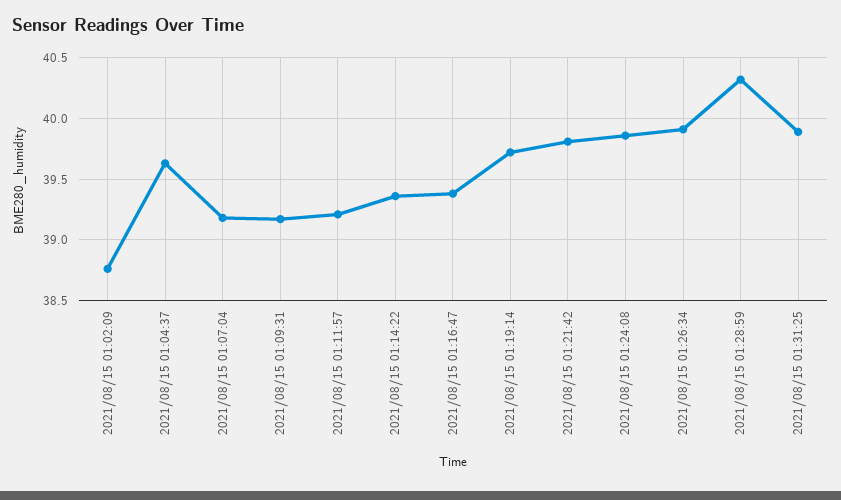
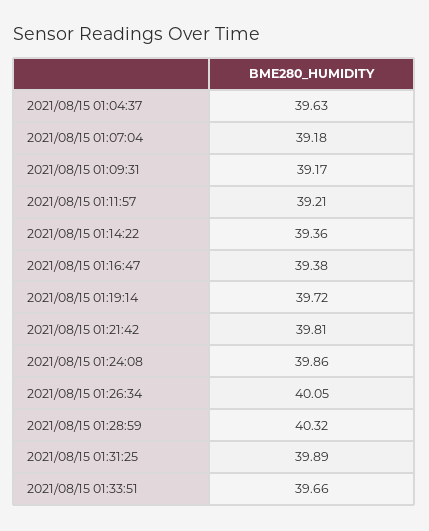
2021/08/15 01:02:09: 38.75 -> none
2021/08/15 01:26:34: 39.9 -> 40.05
2021/08/15 01:33:51: none -> 39.66

